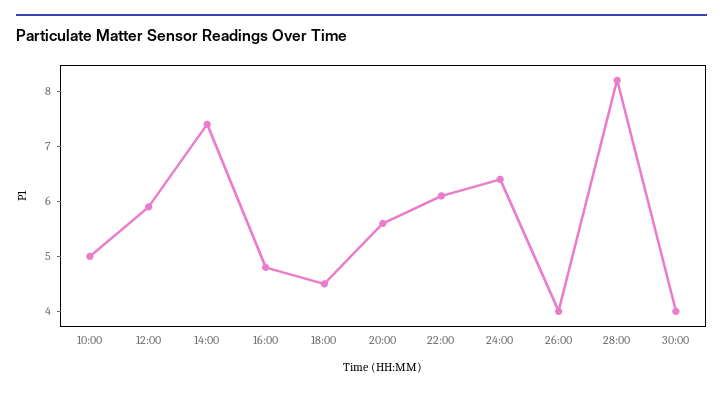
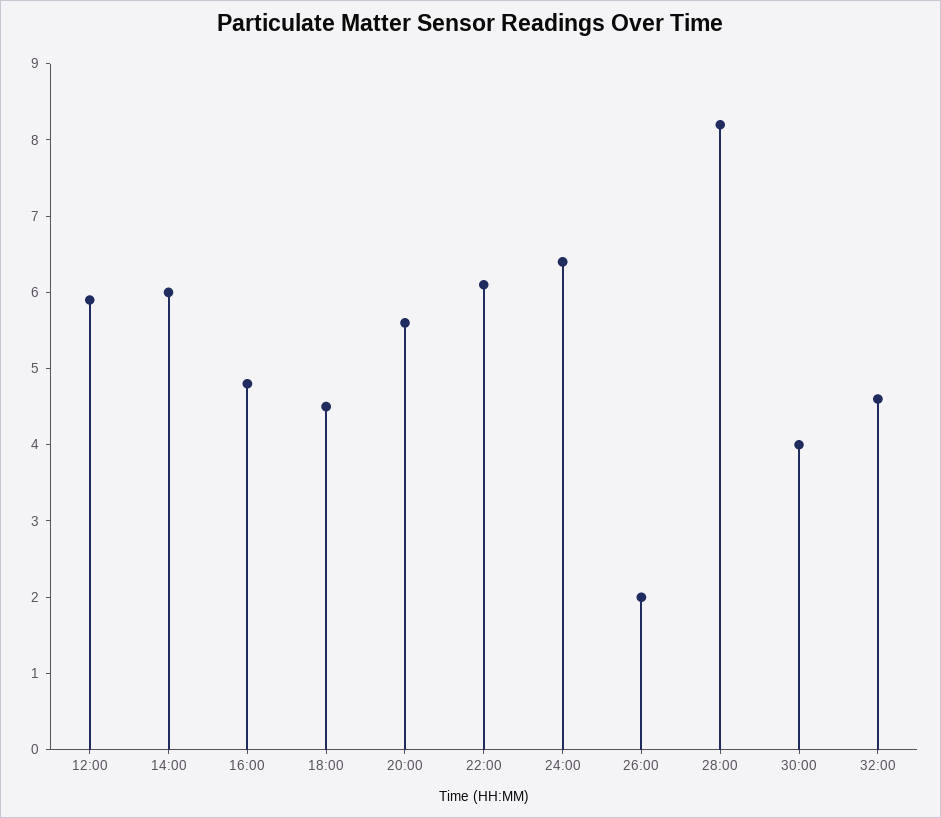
10:00: 5 -> none
14:00: 7.5 -> 6
26:00: 4 -> 2
32:00: none -> 4.5

